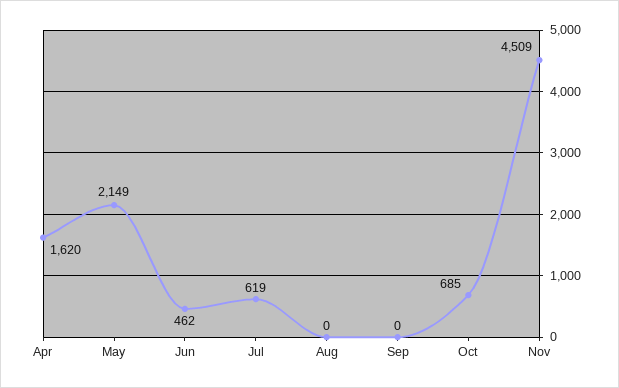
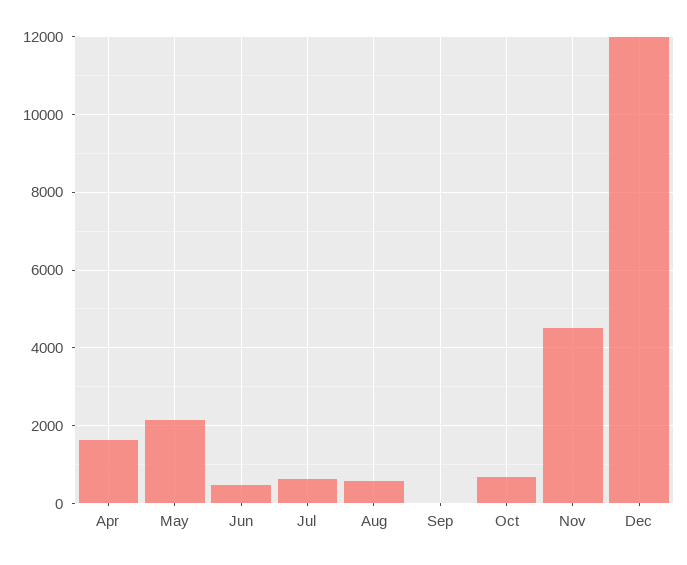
Aug: 0 -> 600
Dec: none -> 12000

